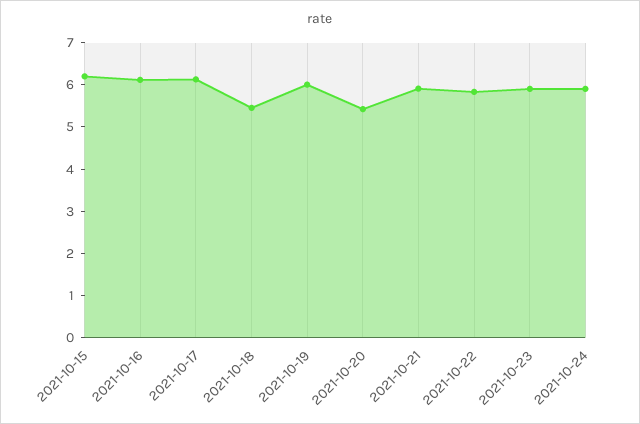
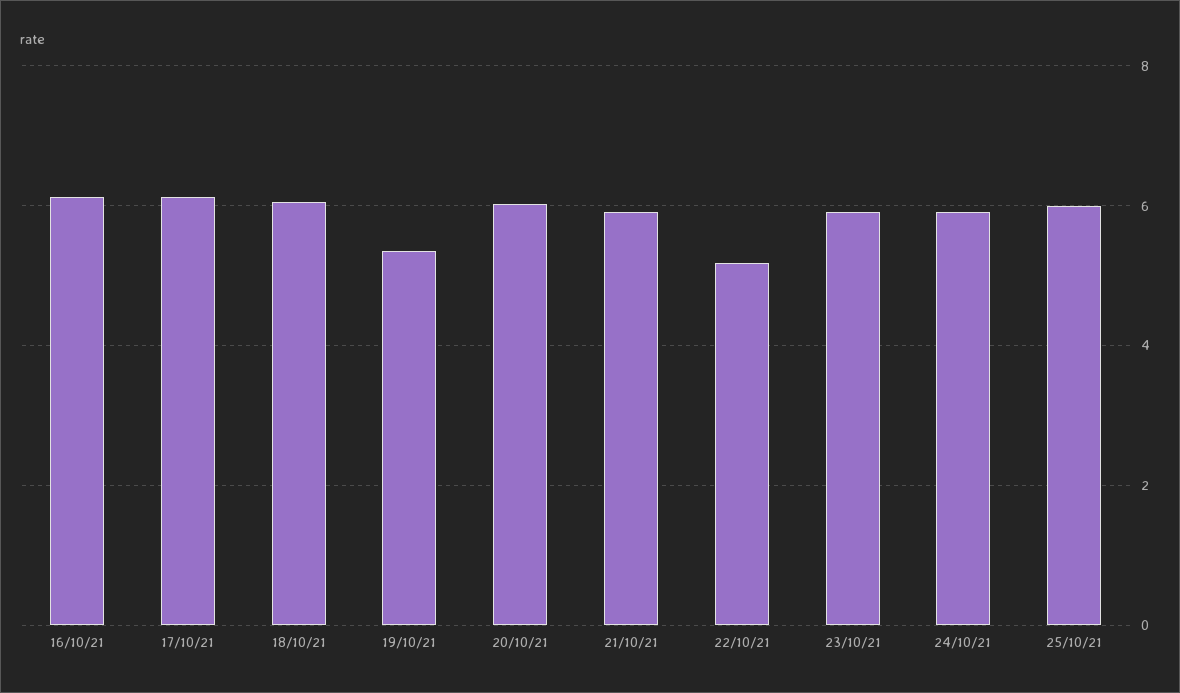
2021-10-15: 6.2 -> none
2021-10-18: 5.4 -> 6
2021-10-19: 6 -> 5.4
2021-10-20: 5.4 -> 6
2021-10-22: 5.8 -> 5.2
25/10/21: none -> 6

